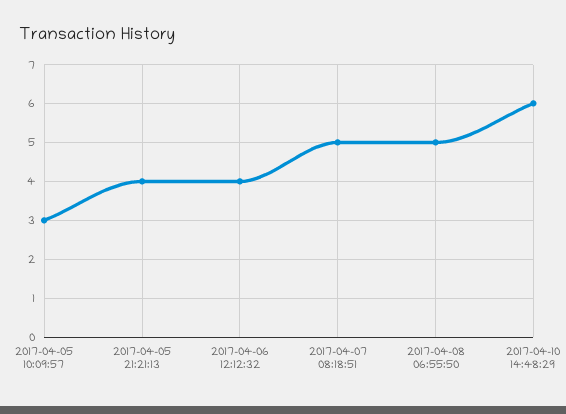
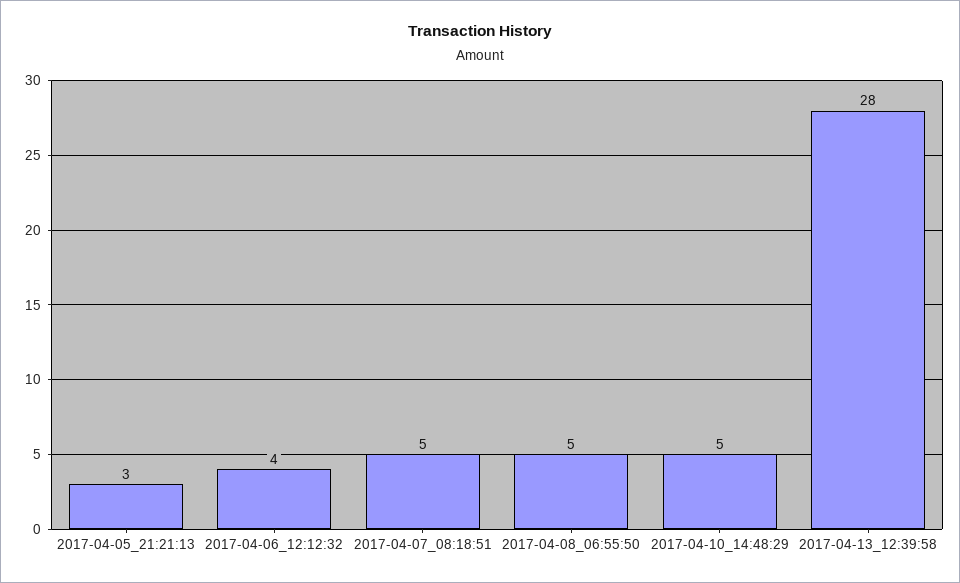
2017-04-05 10:09:57: 3 -> none
2017-04-05 21:21:13: 4 -> 3
2017-04-10 14:48:29: 6 -> 5
2017-04-13_12:39:58: none -> 28

